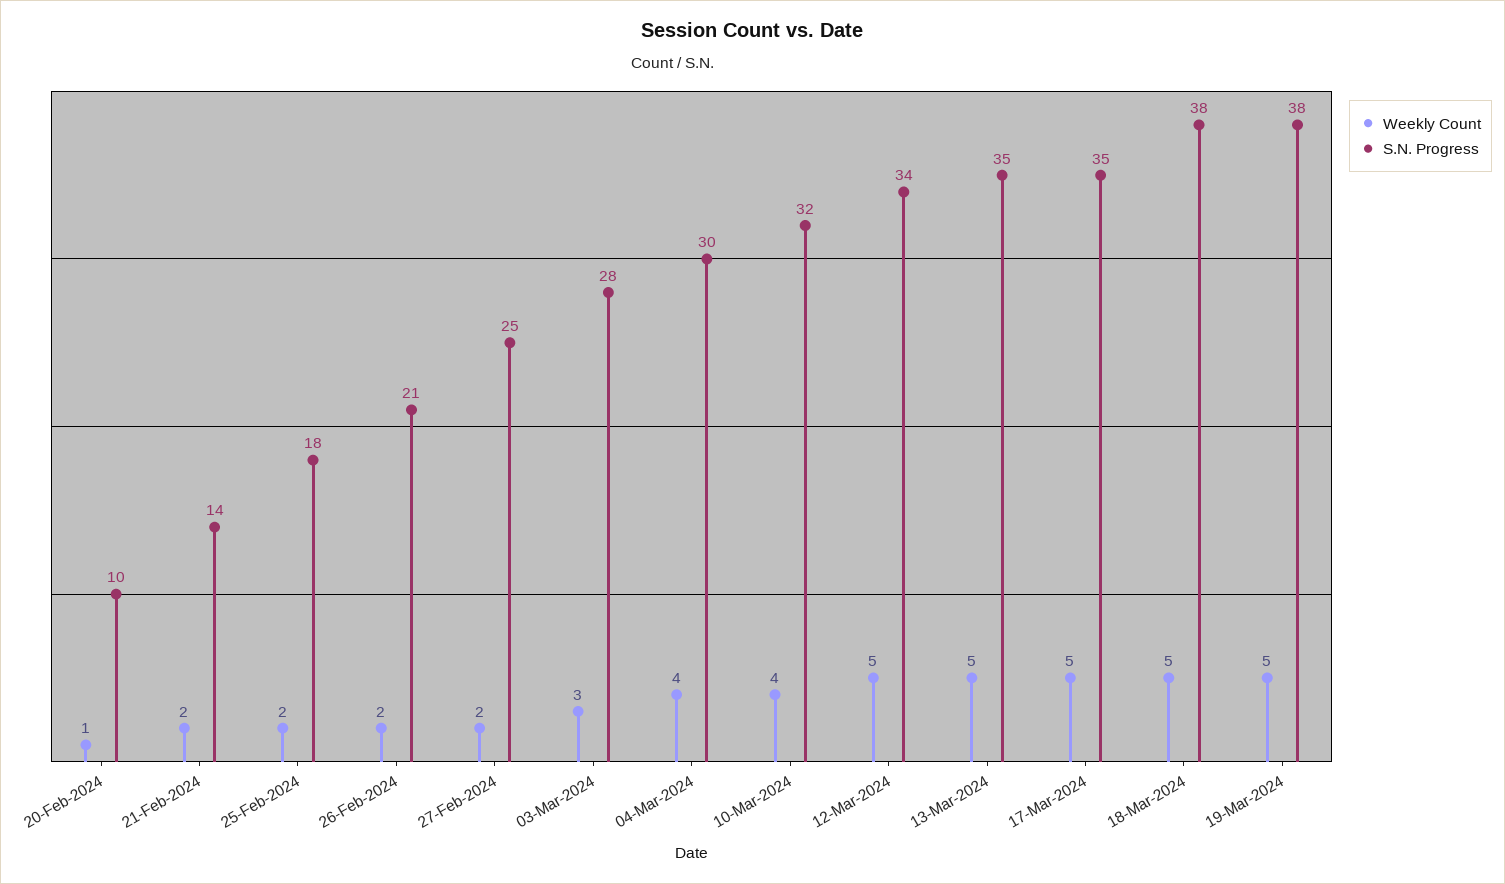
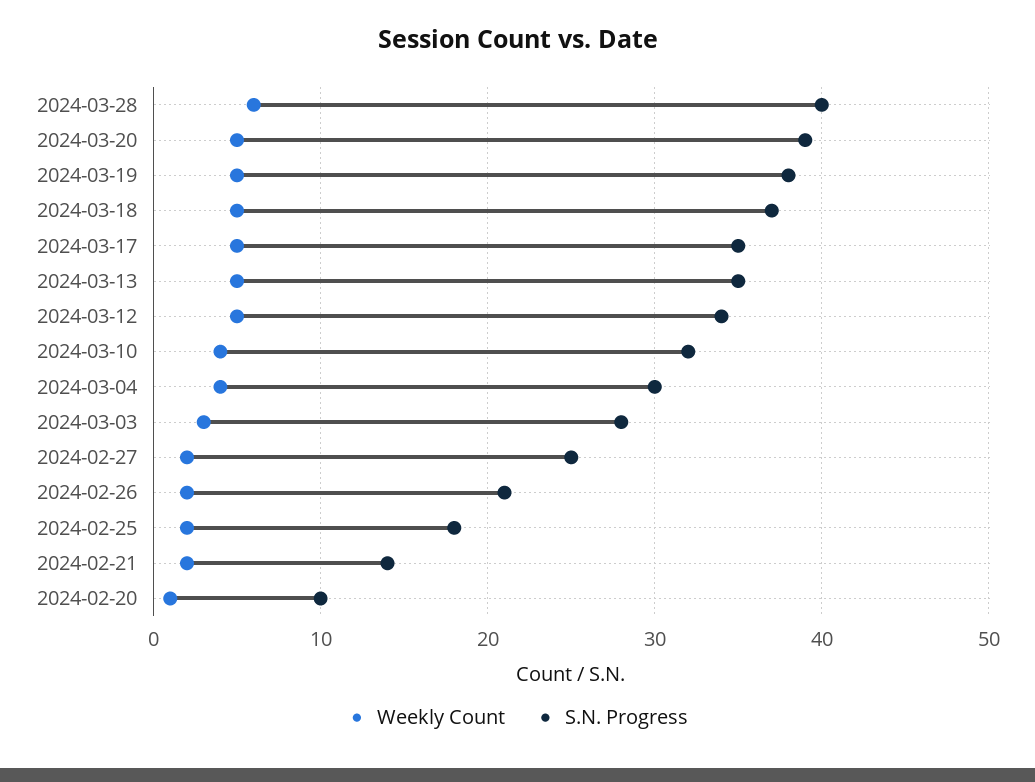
S.N. Progress, 18-Mar-2024: 38 -> 37
Weekly Count, 2024-03-28: none -> 6
S.N. Progress, 2024-03-28: none -> 40
Weekly Count, 2024-03-20: none -> 5
S.N. Progress, 2024-03-20: none -> 39

